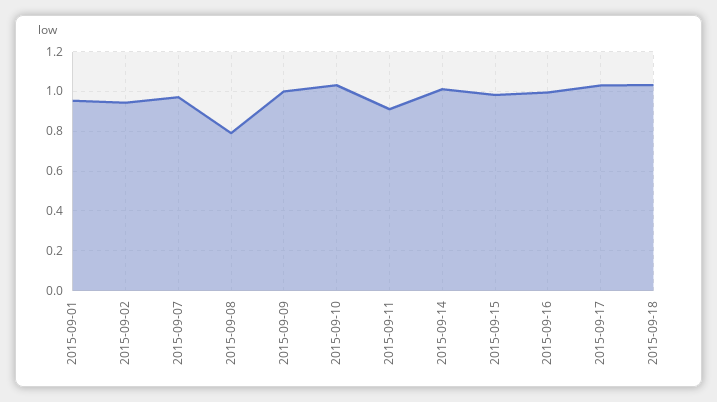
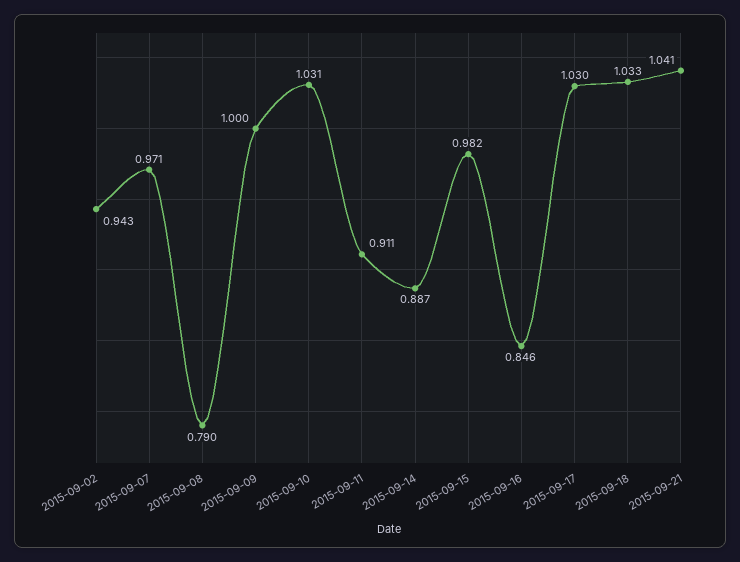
2015-09-01: 0.95 -> none
2015-09-14: 1 -> 0.887
2015-09-16: 1 -> 0.846
2015-09-21: none -> 1.041

